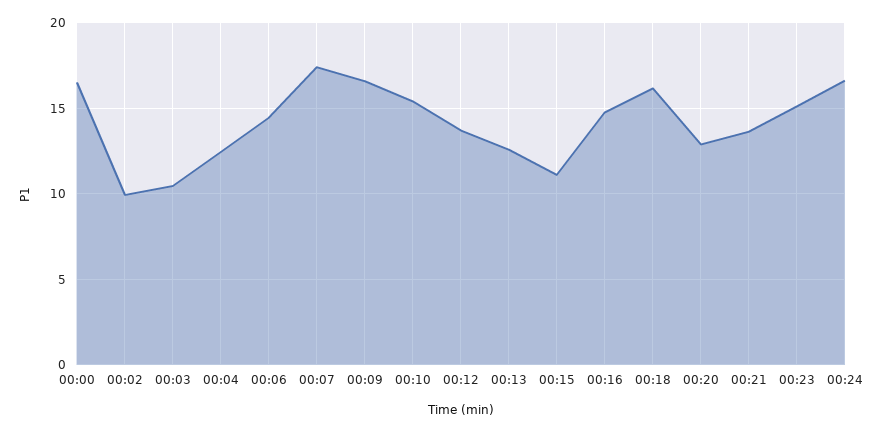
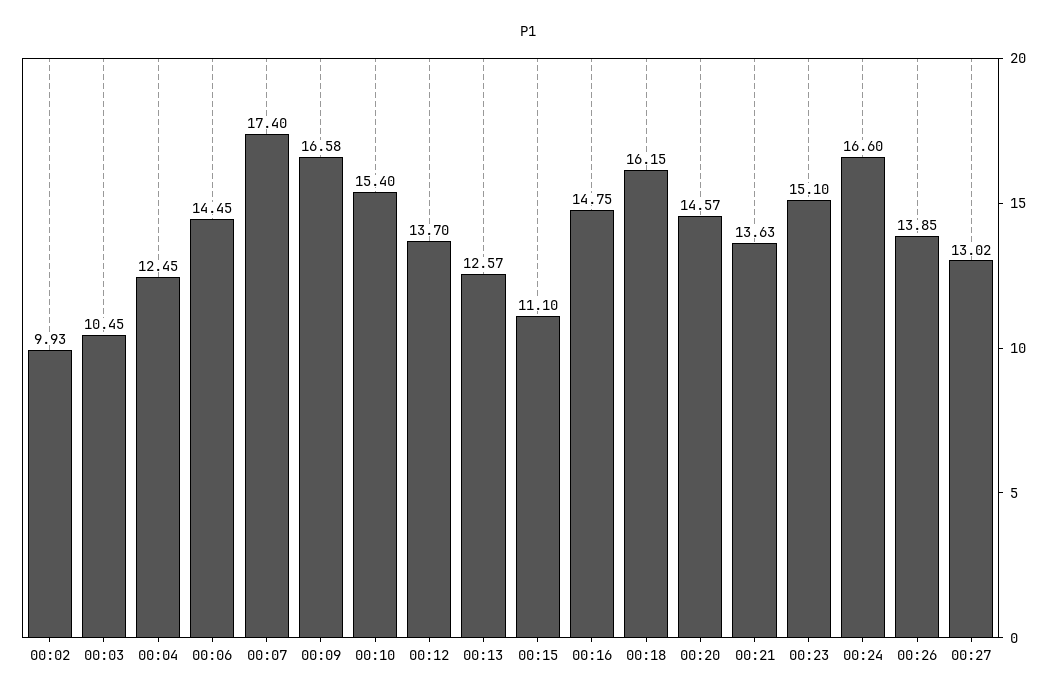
00:00: 16.5 -> none
00:20: 13 -> 14.57
00:26: none -> 13.85
00:27: none -> 13.02

